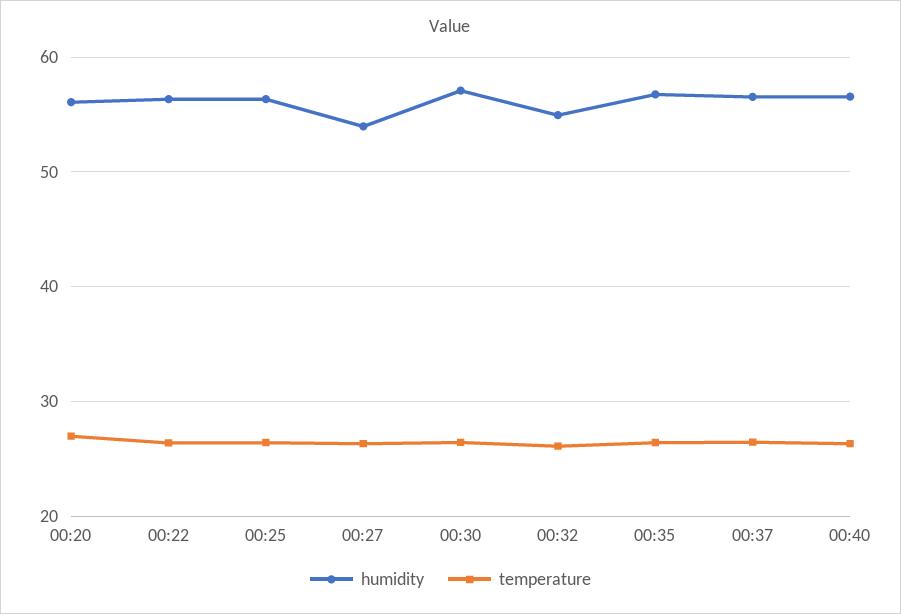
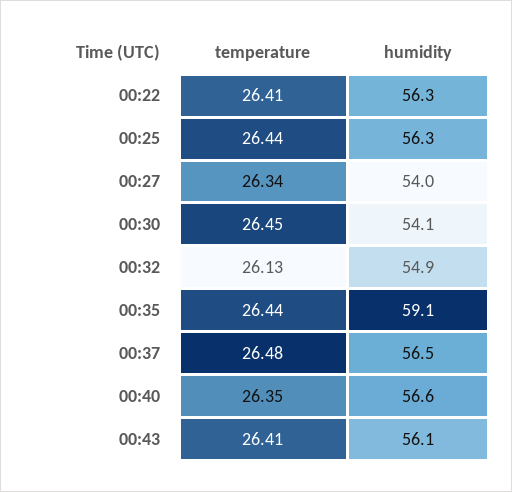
humidity, 00:20: 56 -> none
temperature, 00:20: 27 -> none
humidity, 00:30: 57 -> 54.1
humidity, 00:35: 57 -> 59.1
temperature, 00:43: none -> 26.41
humidity, 00:43: none -> 56.1

